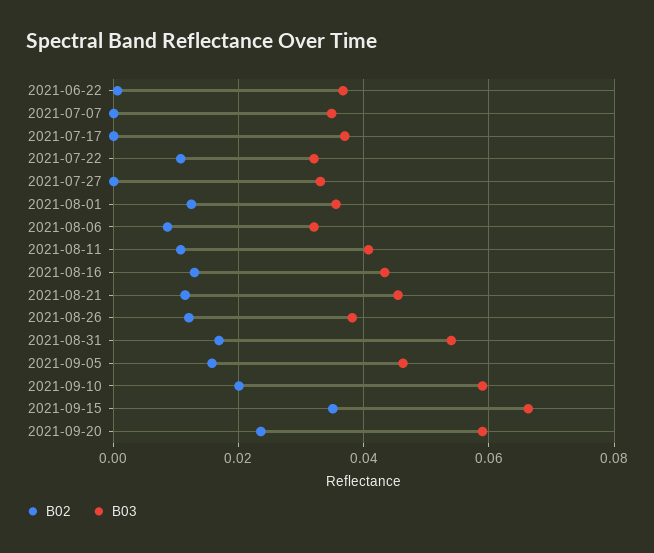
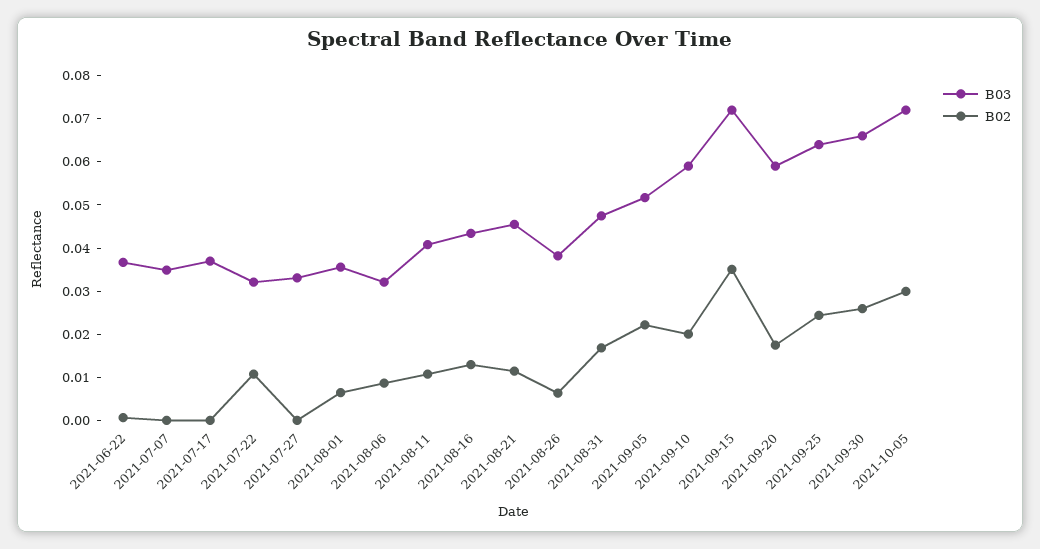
B02, 2021-08-01: 0.012 -> 0.006
B02, 2021-08-26: 0.012 -> 0.006
B03, 2021-08-31: 0.054 -> 0.048
B02, 2021-09-05: 0.016 -> 0.022
B03, 2021-09-05: 0.046 -> 0.052
B03, 2021-09-15: 0.066 -> 0.072
B02, 2021-09-20: 0.024 -> 0.018
B03, 2021-09-25: none -> 0.064
B02, 2021-09-25: none -> 0.024
B03, 2021-09-30: none -> 0.066
B02, 2021-09-30: none -> 0.026
B03, 2021-10-05: none -> 0.072
B02, 2021-10-05: none -> 0.03

